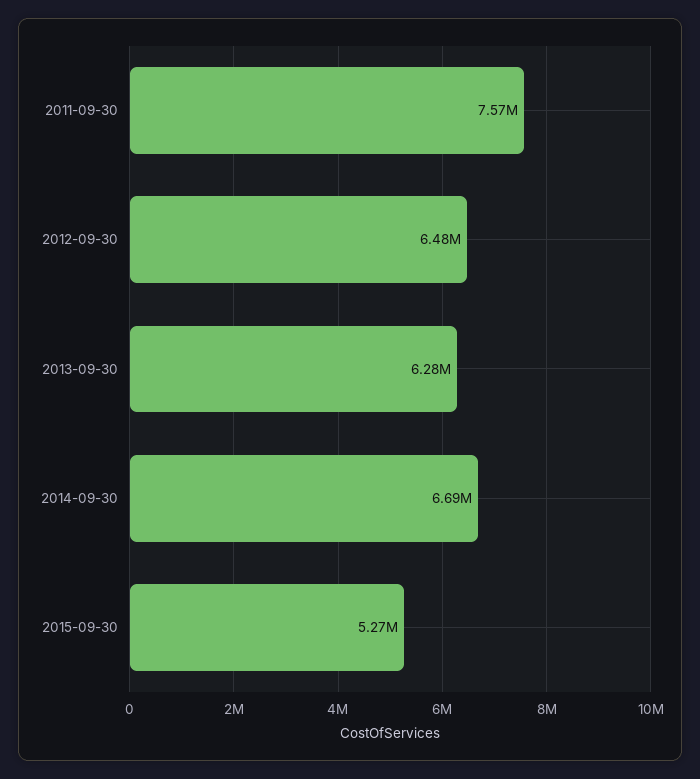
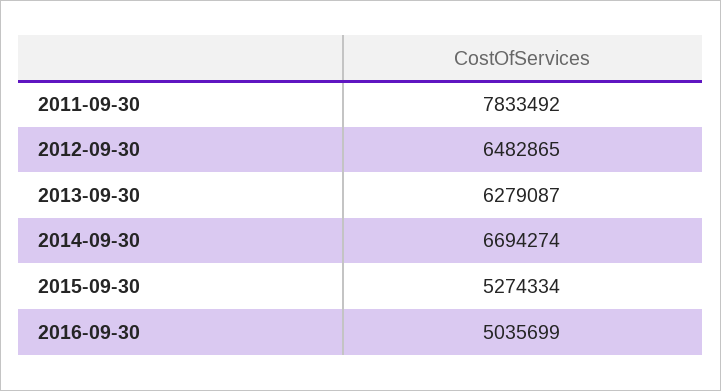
2011-09-30: 7570000 -> 7833492
2016-09-30: none -> 5035699

